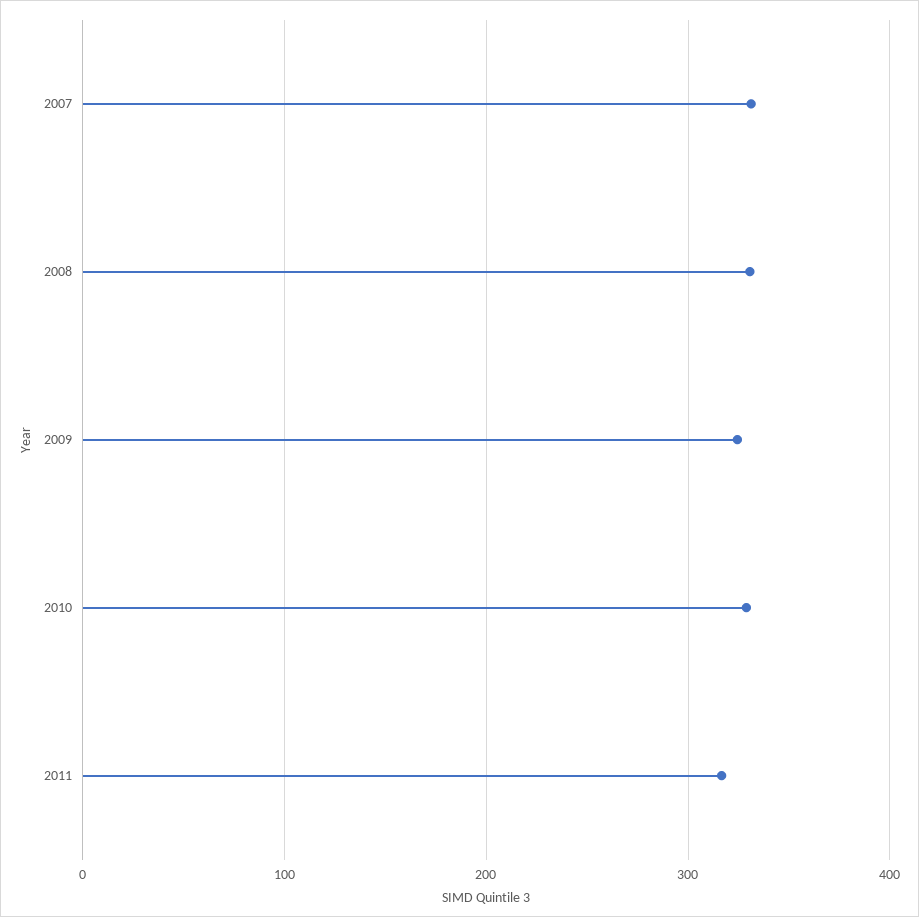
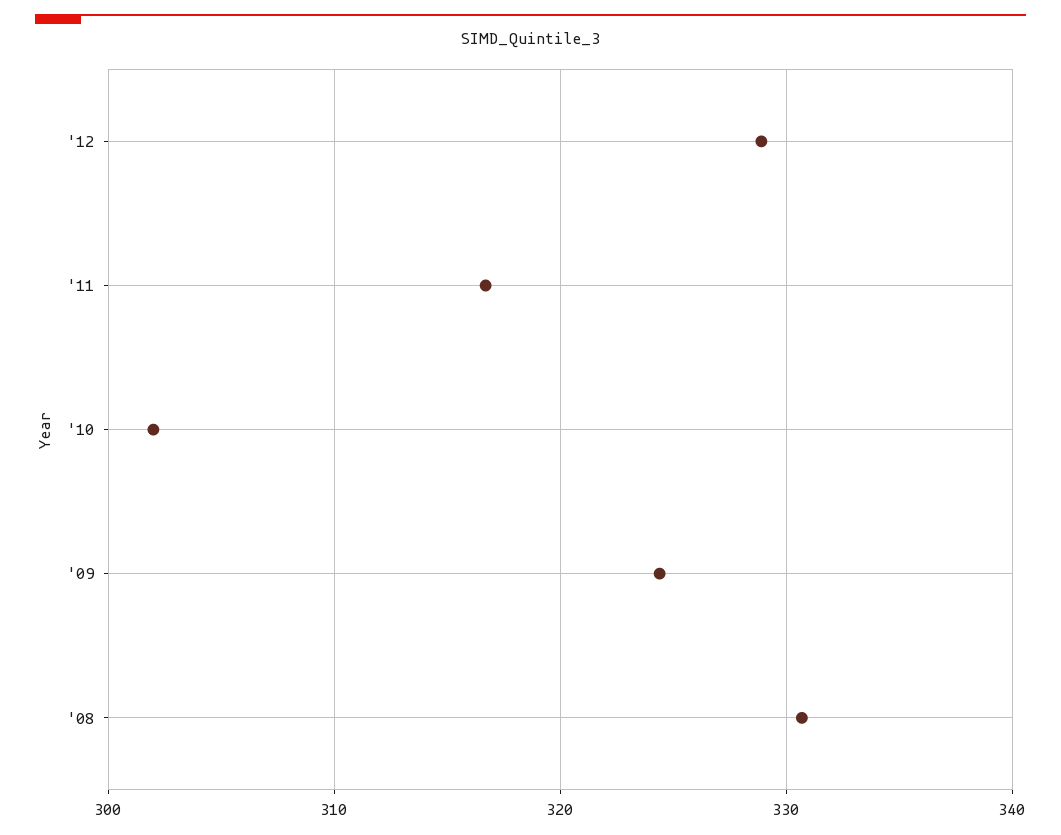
2007: 330 -> none
2010: 330 -> 302
'12: none -> 329

